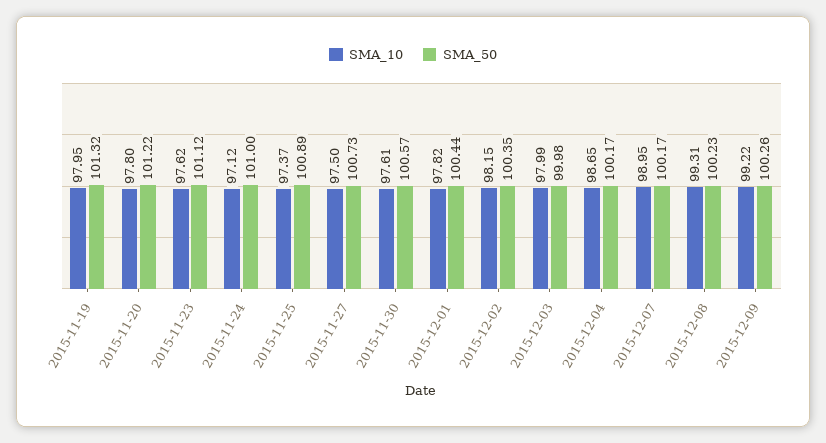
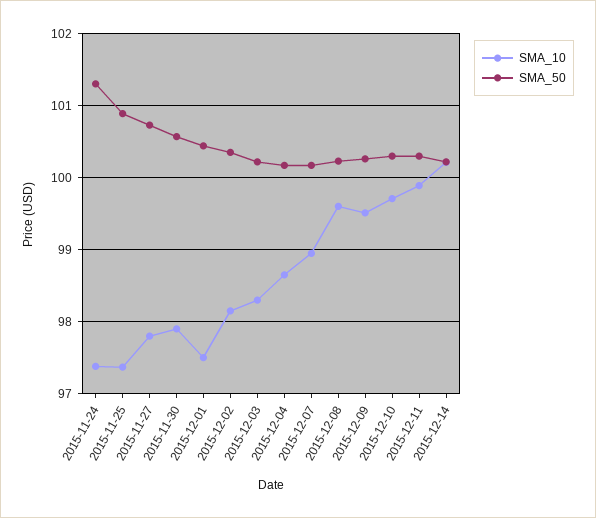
SMA_10, 2015-11-19: 97.95 -> none
SMA_50, 2015-11-19: 101.32 -> none
SMA_10, 2015-11-20: 97.8 -> none
SMA_50, 2015-11-20: 101.22 -> none
SMA_10, 2015-11-23: 97.62 -> none
SMA_50, 2015-11-23: 101.12 -> none
SMA_10, 2015-11-24: 97.12 -> 97.4
SMA_50, 2015-11-24: 101 -> 101.3
SMA_10, 2015-11-27: 97.5 -> 97.8
SMA_10, 2015-11-30: 97.61 -> 97.9
SMA_10, 2015-12-01: 97.82 -> 97.5
SMA_10, 2015-12-03: 97.99 -> 98.3
SMA_50, 2015-12-03: 99.98 -> 100.2
SMA_10, 2015-12-08: 99.31 -> 99.6
SMA_10, 2015-12-09: 99.22 -> 99.5
SMA_10, 2015-12-10: none -> 99.7
SMA_50, 2015-12-10: none -> 100.3
SMA_10, 2015-12-11: none -> 99.9
SMA_50, 2015-12-11: none -> 100.3
SMA_10, 2015-12-14: none -> 100.2
SMA_50, 2015-12-14: none -> 100.2

